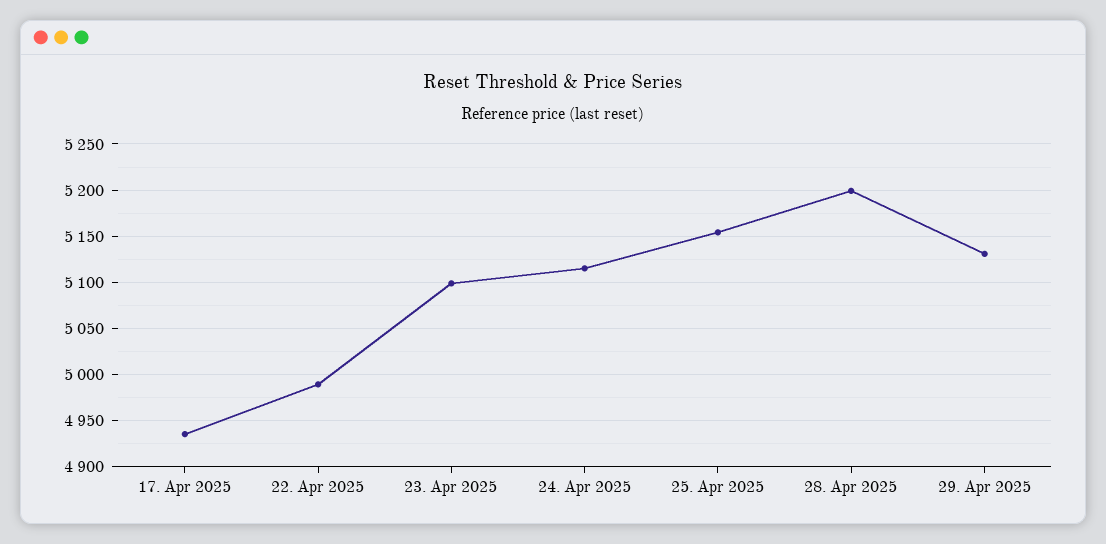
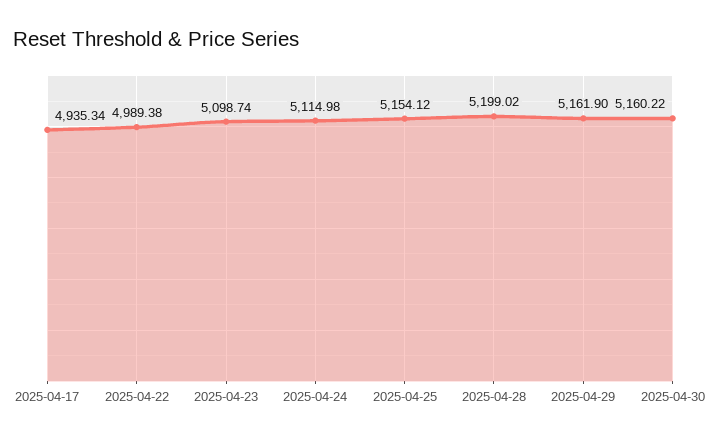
29. Apr 2025: 5130 -> 5161.9
2025-04-30: none -> 5160.22

